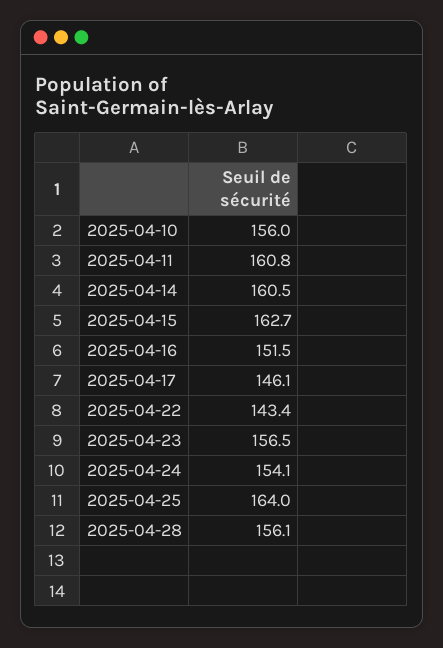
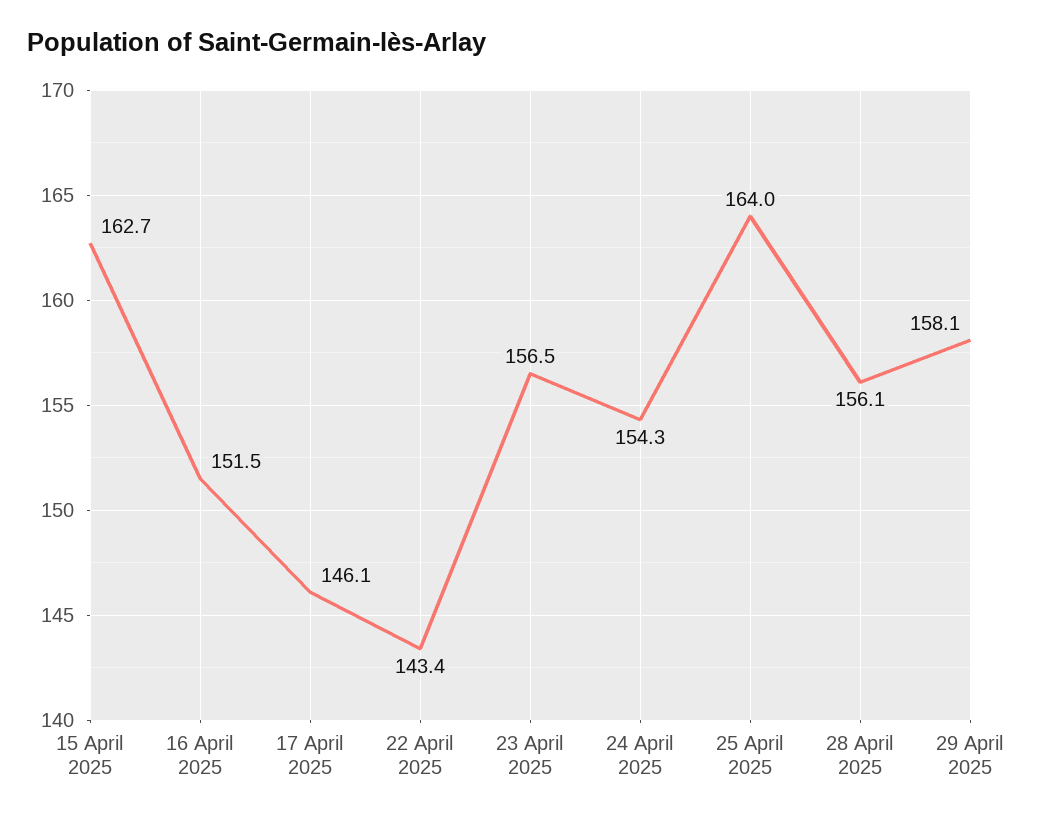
2025-04-10: 156 -> none
2025-04-11: 160.8 -> none
2025-04-14: 160.5 -> none
2025-04-24: 154.1 -> 154.3
29 April 2025: none -> 158.1

